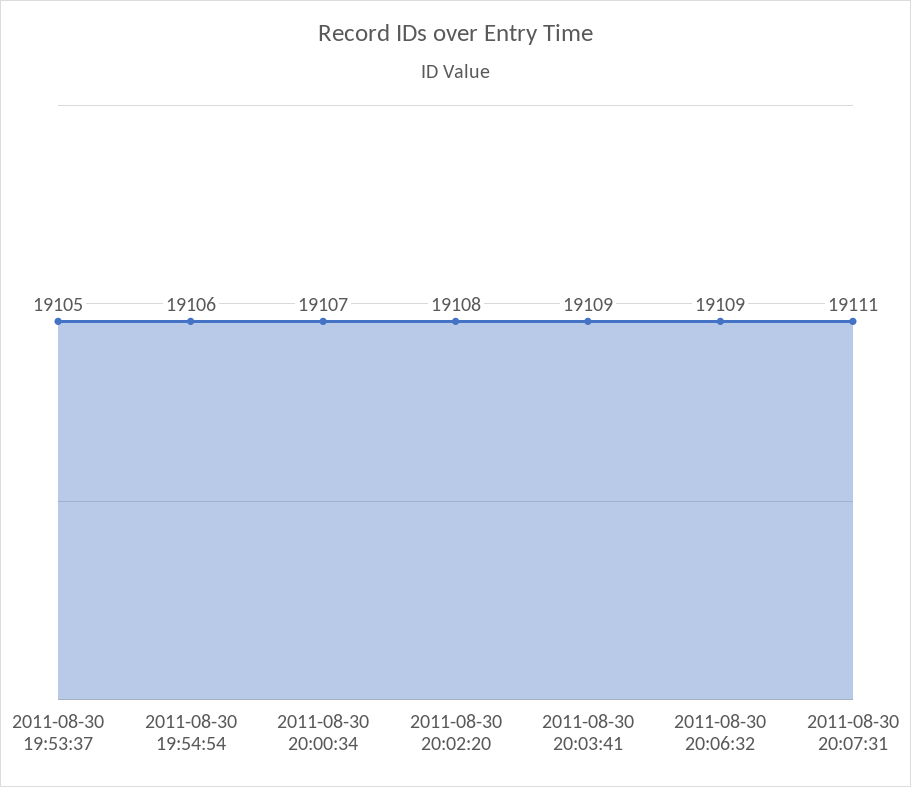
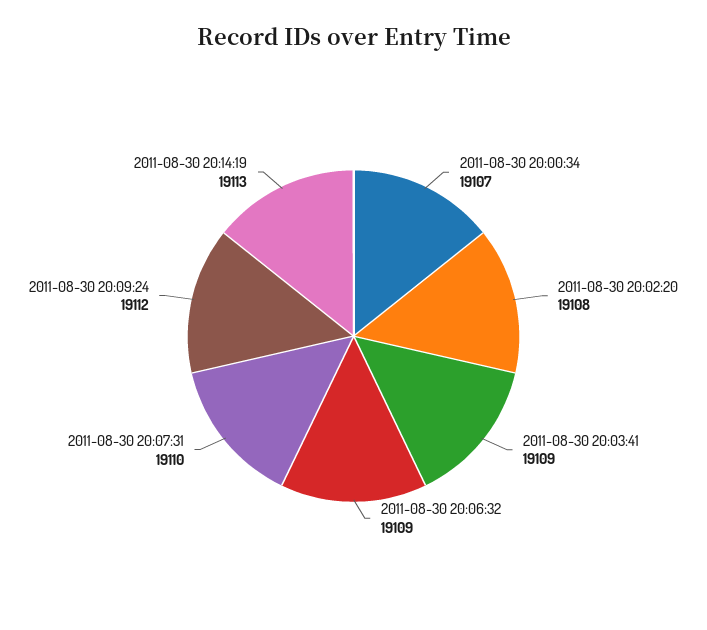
2011-08-30 19:53:37: 19105 -> none
2011-08-30 19:54:54: 19106 -> none
2011-08-30 20:07:31: 19111 -> 19110
2011-08-30 20:09:24: none -> 19112
2011-08-30 20:14:19: none -> 19113

